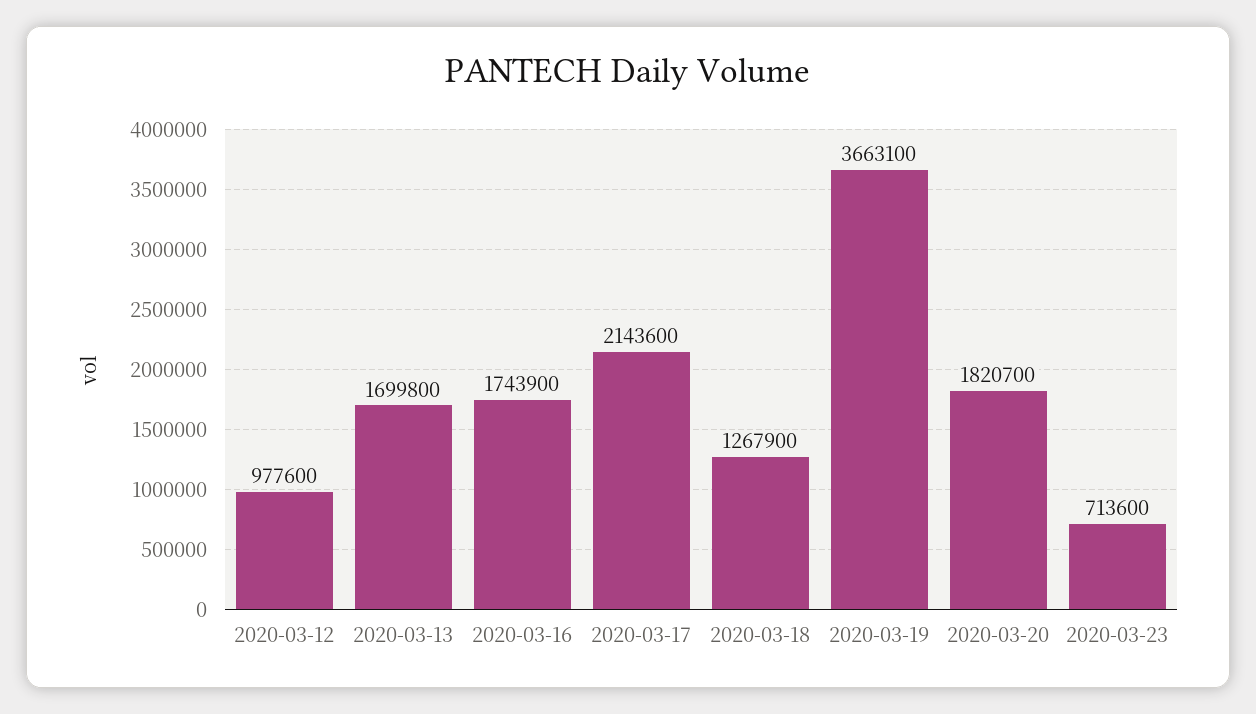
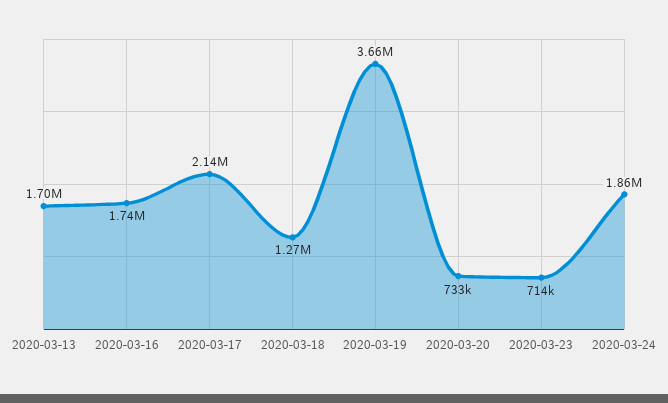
2020-03-12: 977600 -> none
2020-03-20: 1820700 -> 733000
2020-03-24: none -> 1860000

